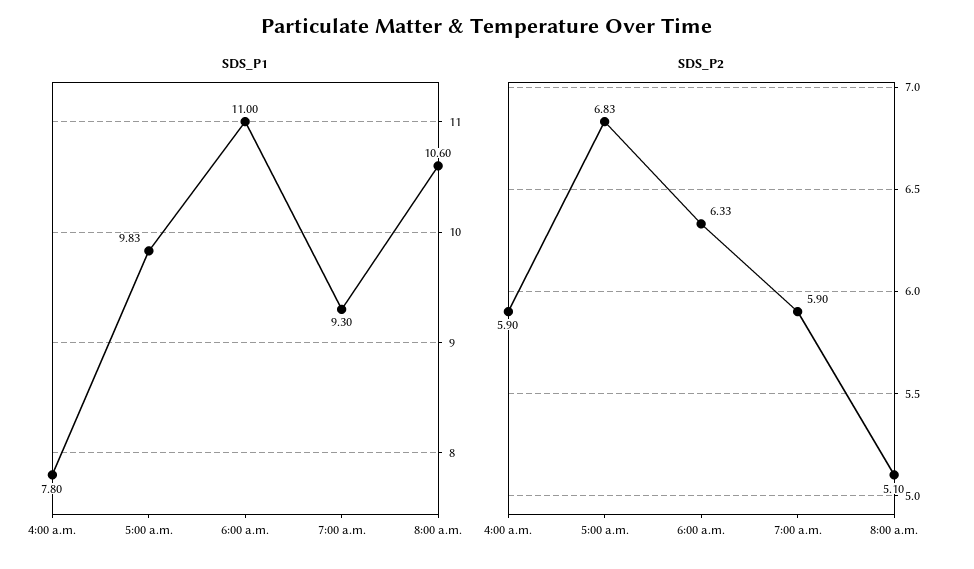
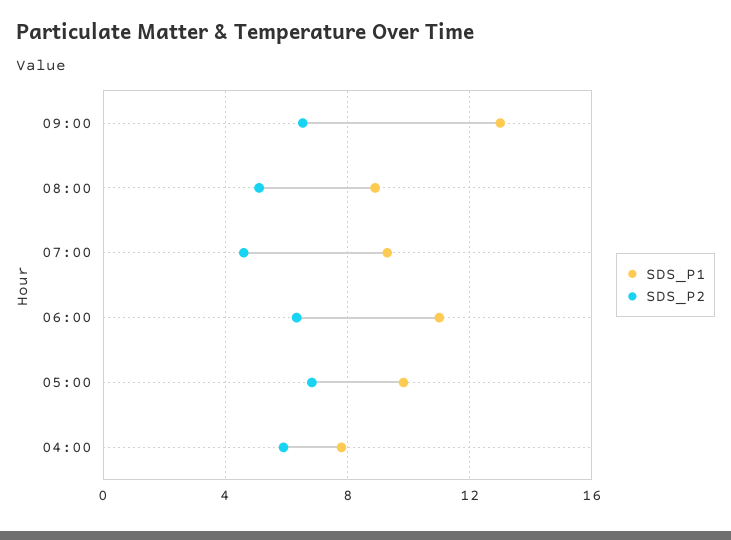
SDS_P1, 8:00 a.m.: 10.6 -> 9
SDS_P2, 7:00 a.m.: 5.9 -> 4.5
SDS_P1, 09:00: none -> 13
SDS_P2, 09:00: none -> 6.5

